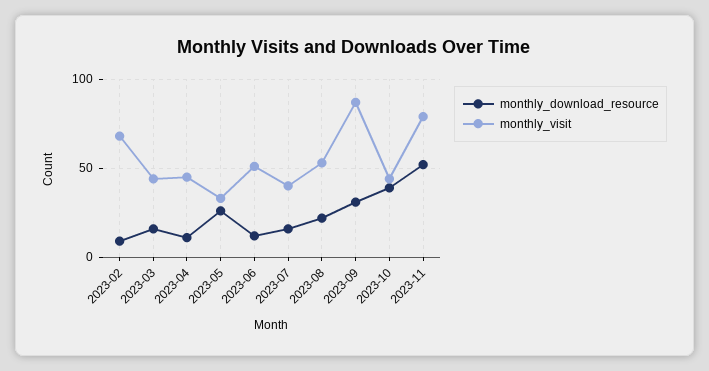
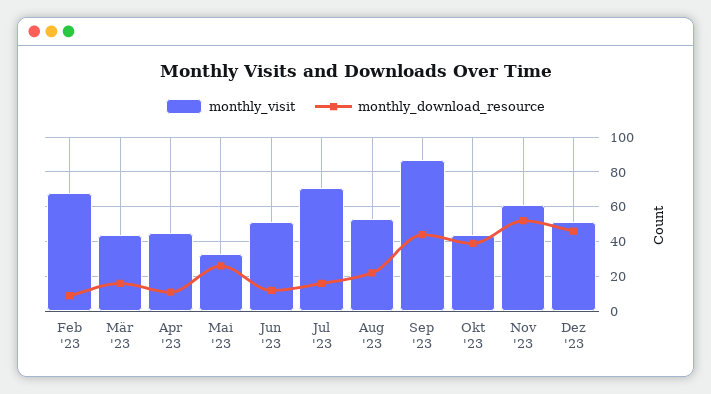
monthly_visit, 2023-07: 40 -> 70
monthly_download_resource, 2023-09: 30 -> 45
monthly_visit, 2023-11: 80 -> 60
monthly_visit, Dez '23: none -> 50
monthly_download_resource, Dez '23: none -> 45

